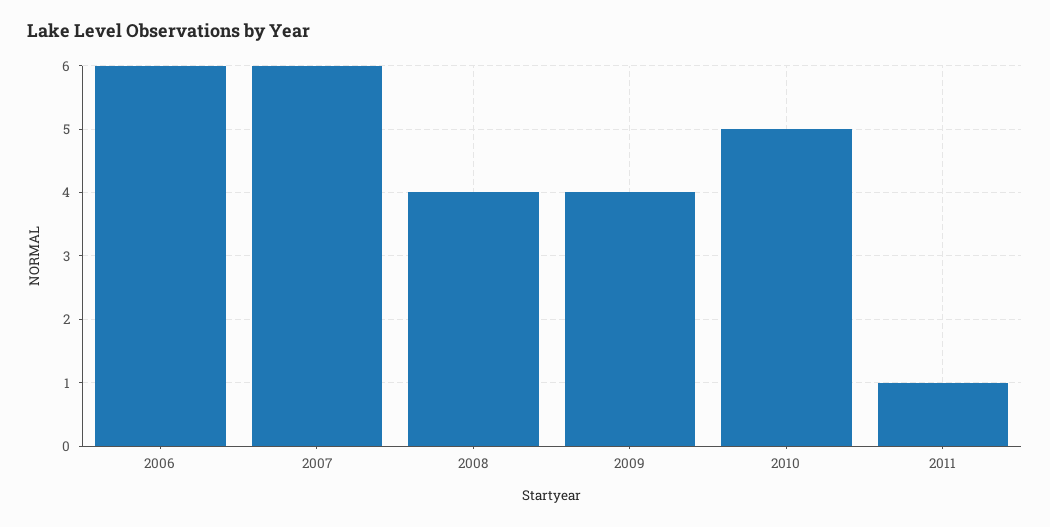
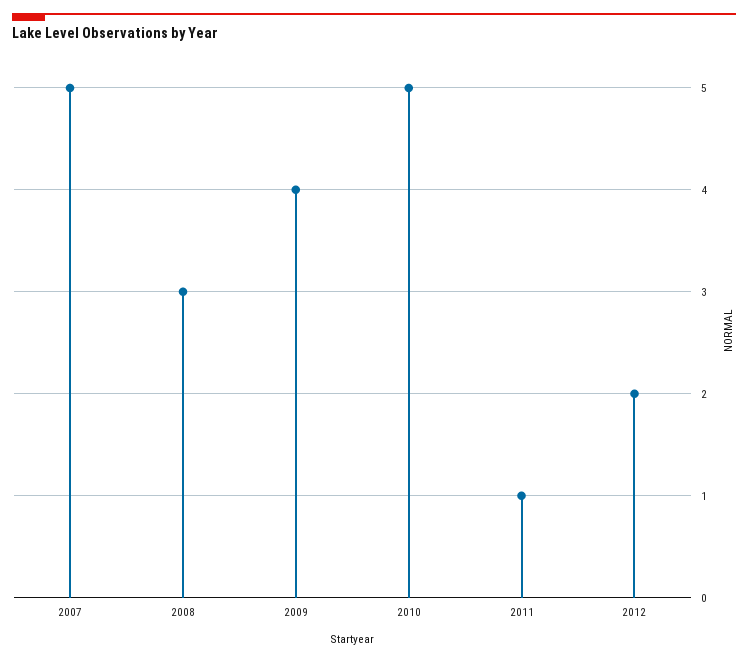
2006: 6 -> none
2007: 6 -> 5
2008: 4 -> 3
2012: none -> 2

